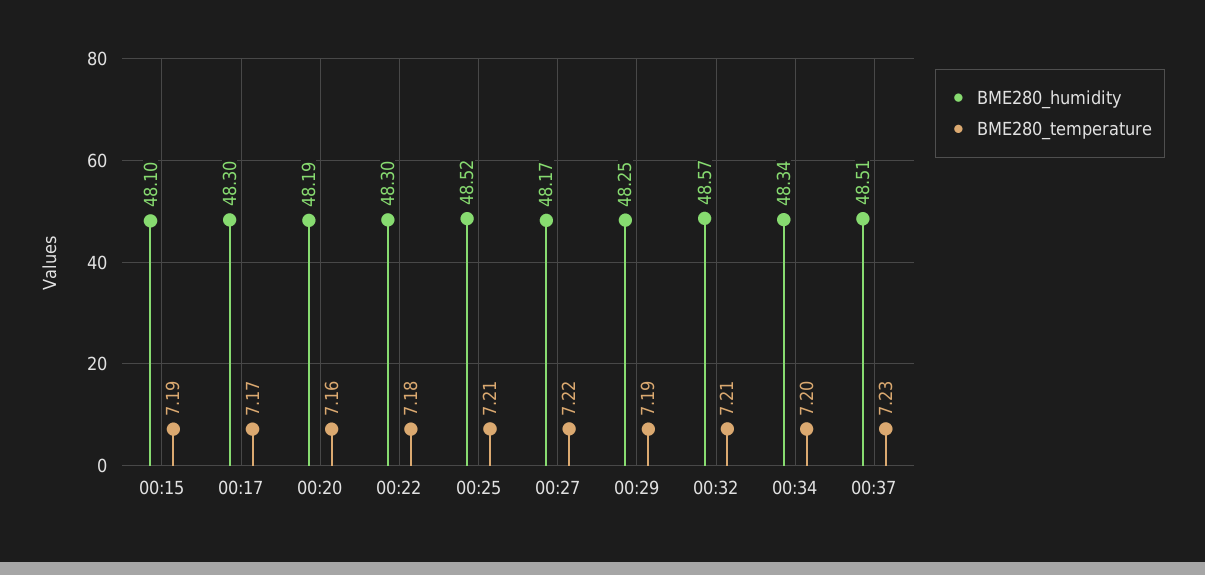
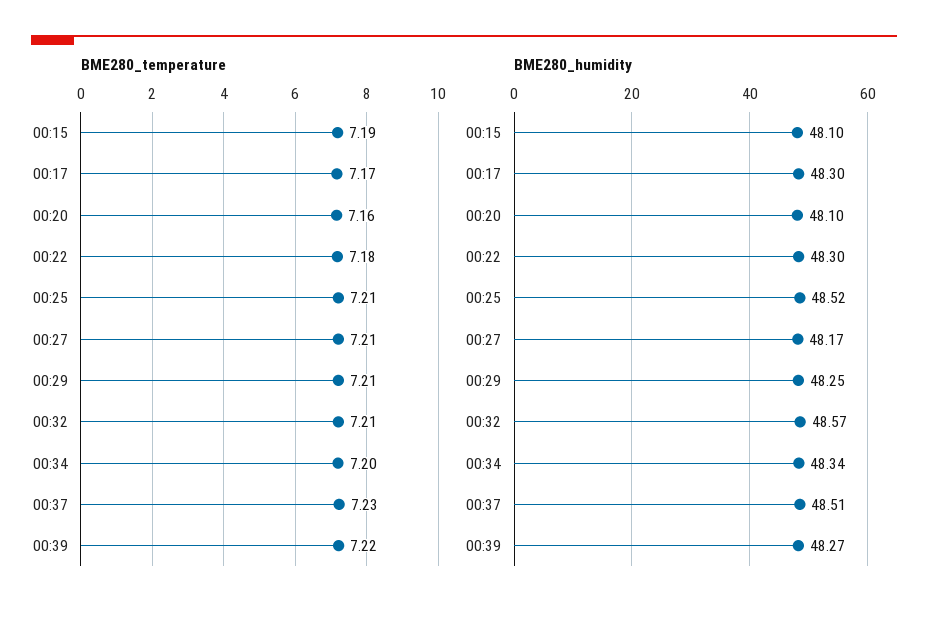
BME280_humidity, 00:20: 48.19 -> 48.1
BME280_temperature, 00:27: 7.22 -> 7.21
BME280_temperature, 00:29: 7.19 -> 7.21
BME280_temperature, 00:39: none -> 7.22
BME280_humidity, 00:39: none -> 48.27

